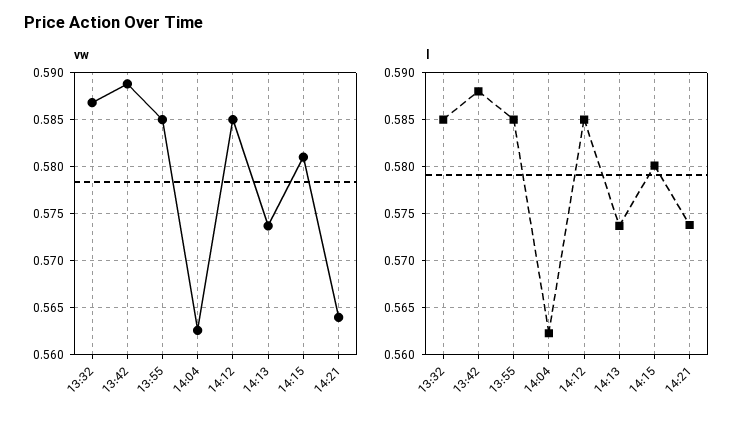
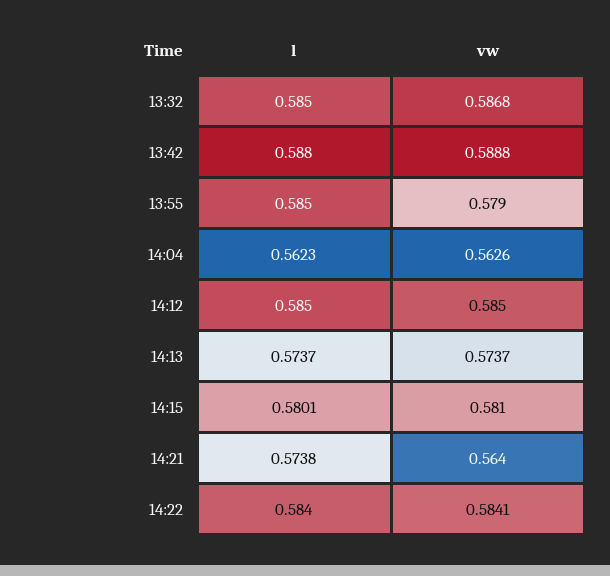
vw, 13:55: 0.585 -> 0.579
l, 14:22: none -> 0.584
vw, 14:22: none -> 0.5841

